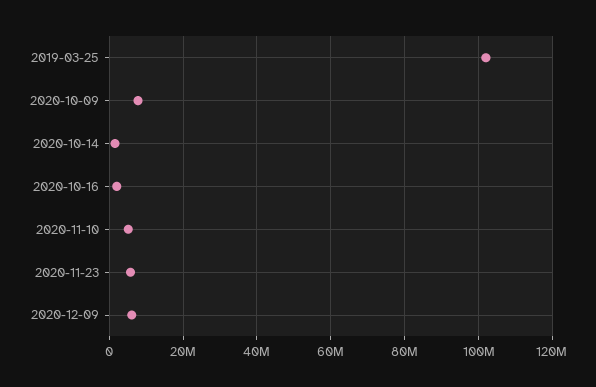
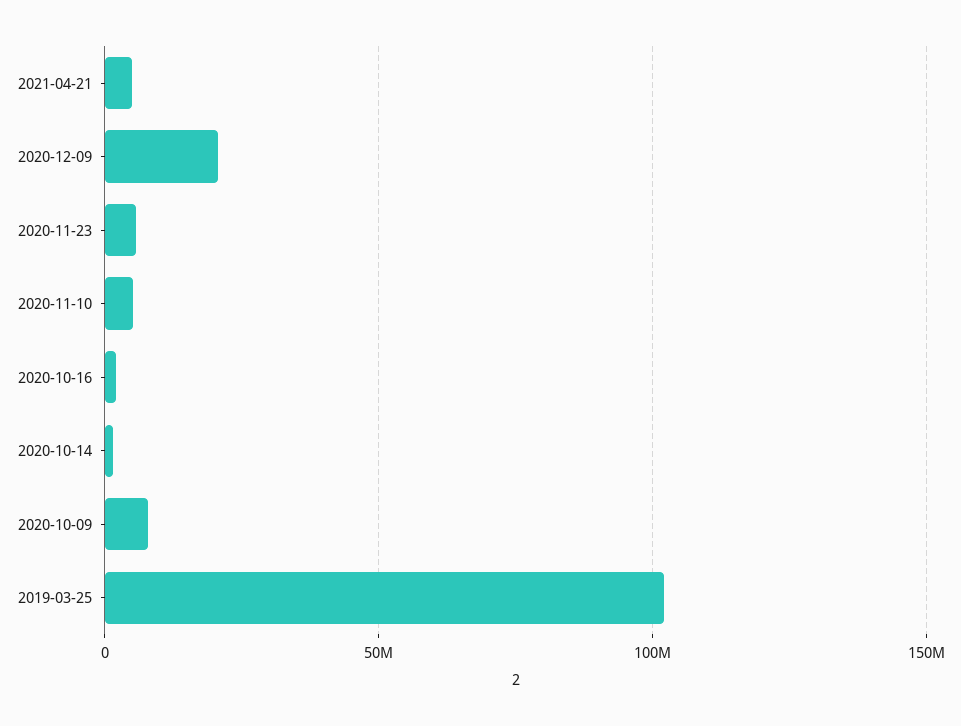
2020-12-09: 6000000 -> 20000000
2021-04-21: none -> 5000000

